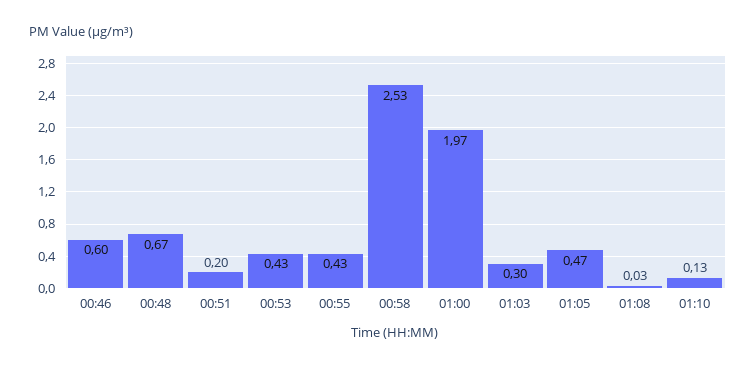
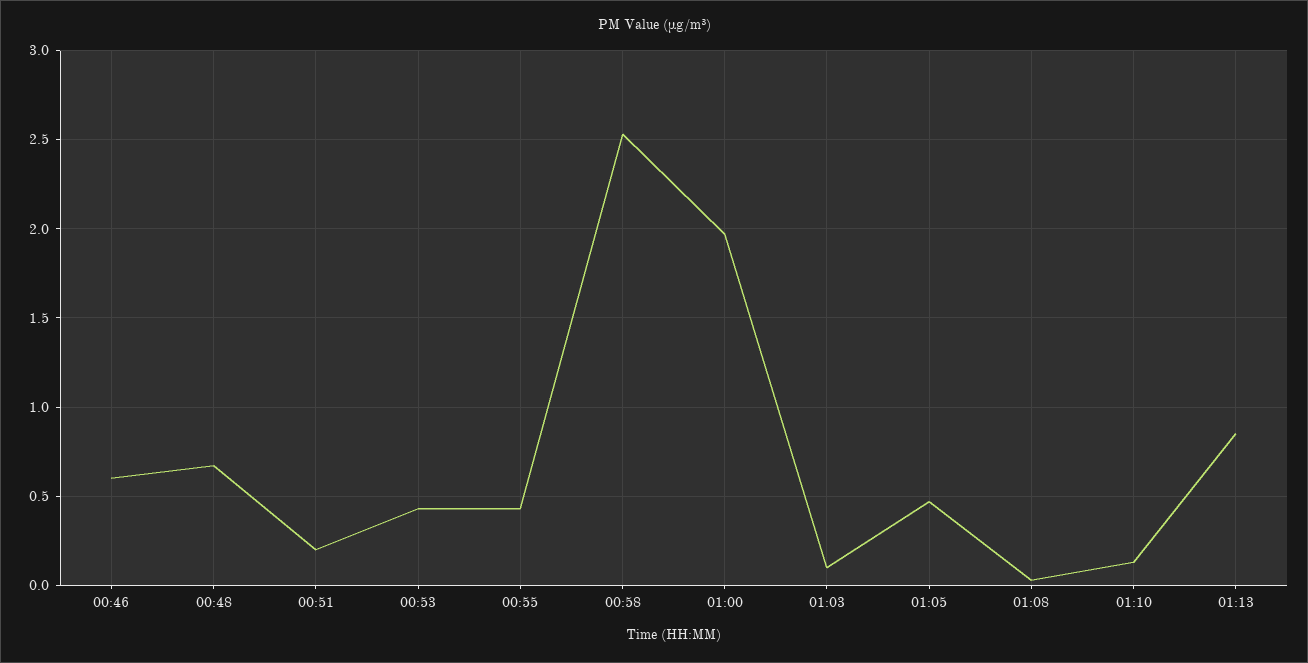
01:03: 0.3 -> 0.1
01:13: none -> 0.85

